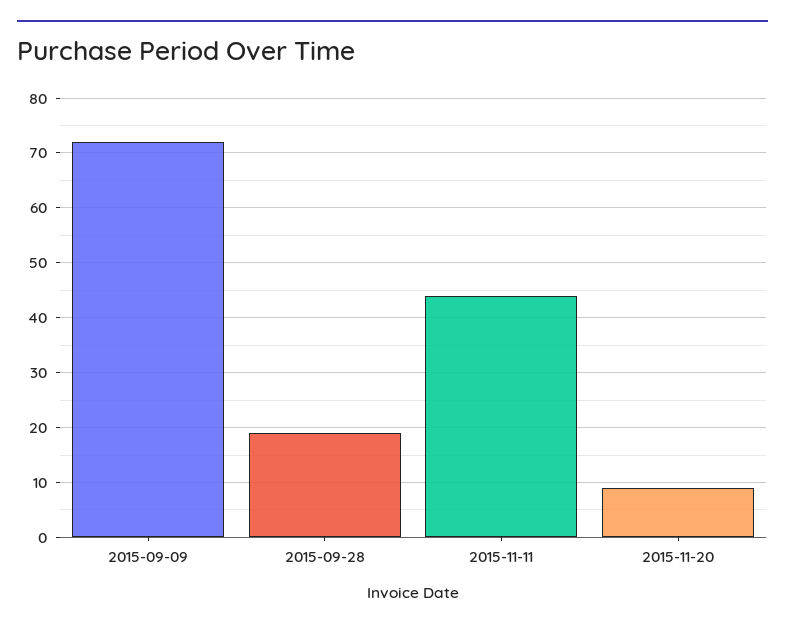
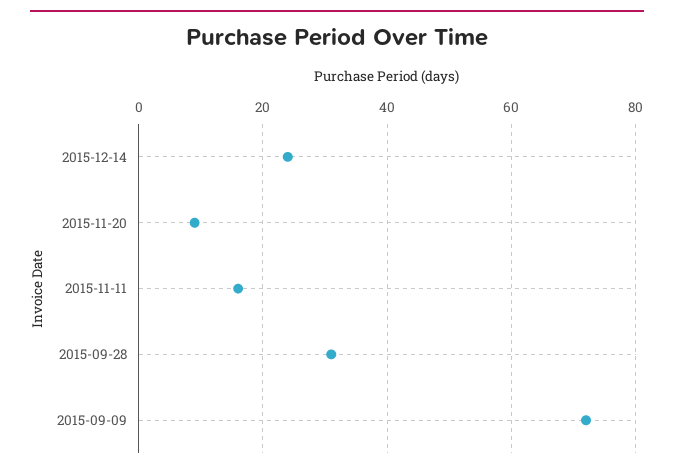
2015-09-28: 20 -> 30
2015-11-11: 45 -> 15
2015-12-14: none -> 25

